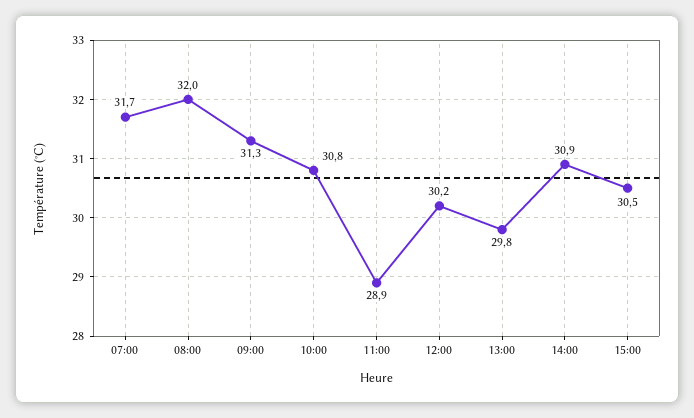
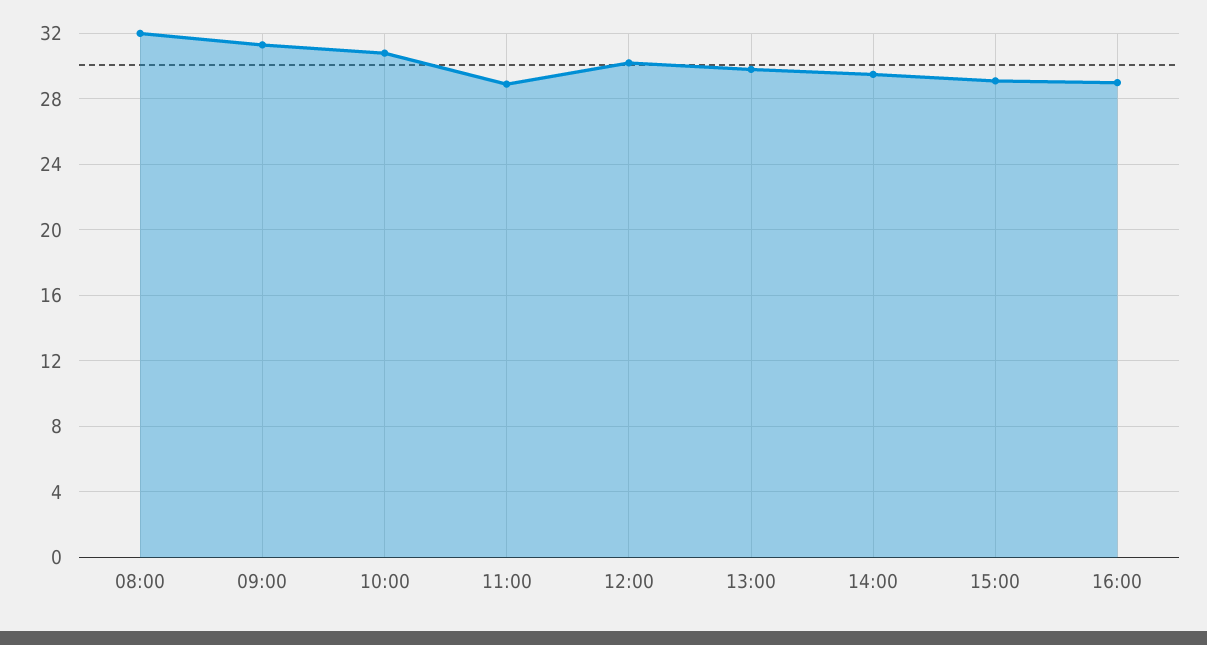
07:00: 31.7 -> none
14:00: 30.9 -> 29.5
15:00: 30.5 -> 29
16:00: none -> 29

